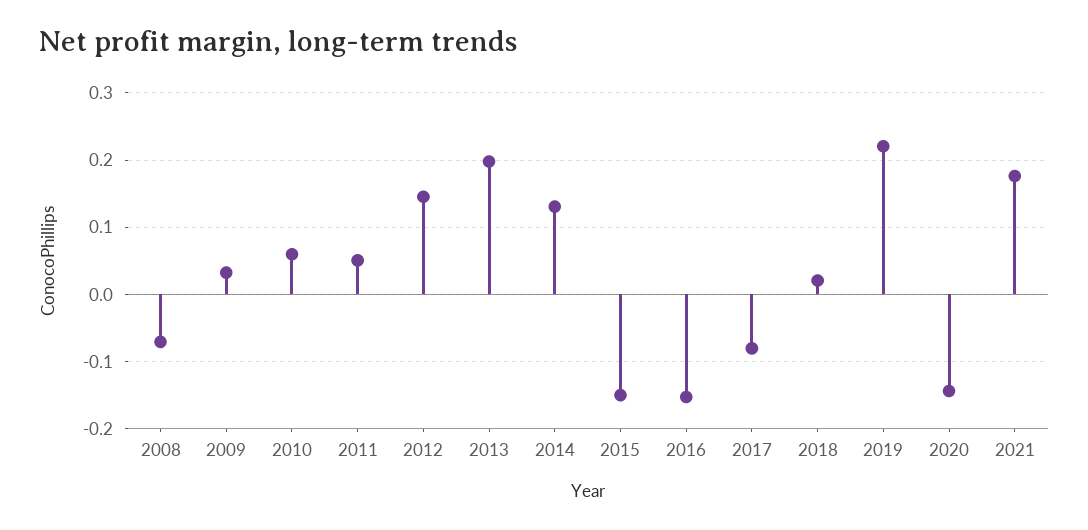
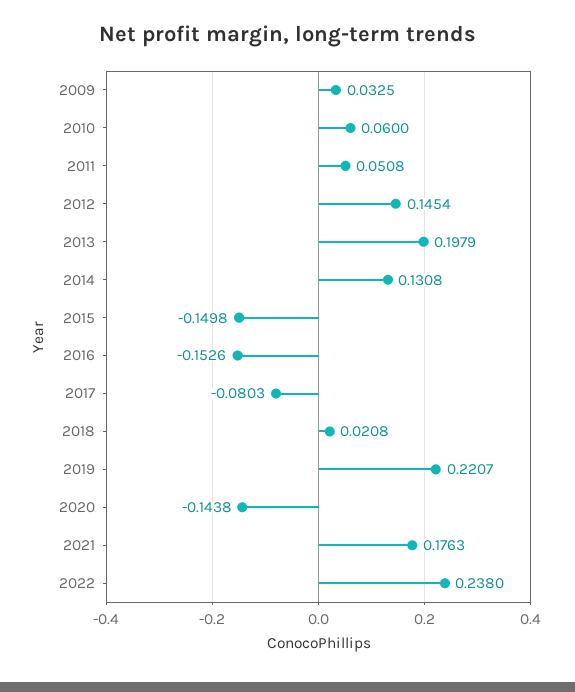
2008: -0.07 -> none
2022: none -> 0.238

